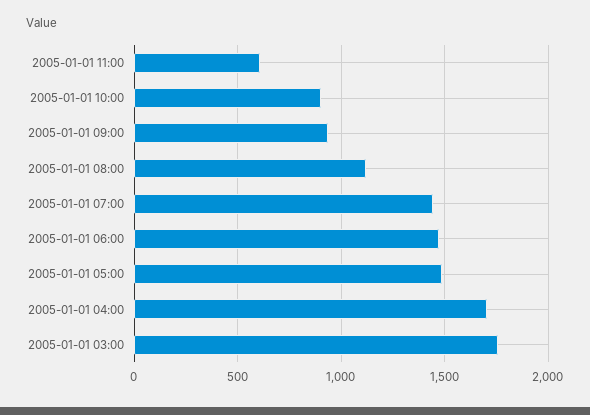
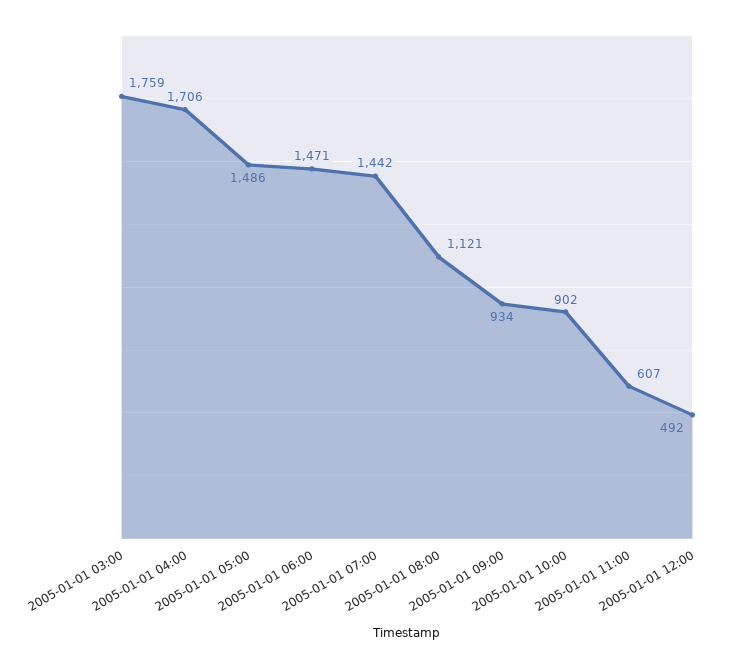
2005-01-01 12:00: none -> 492

